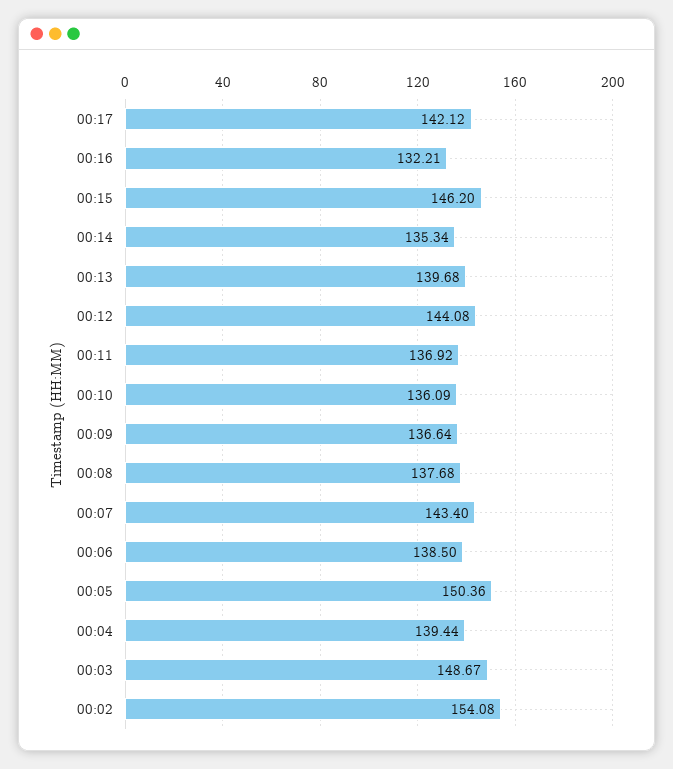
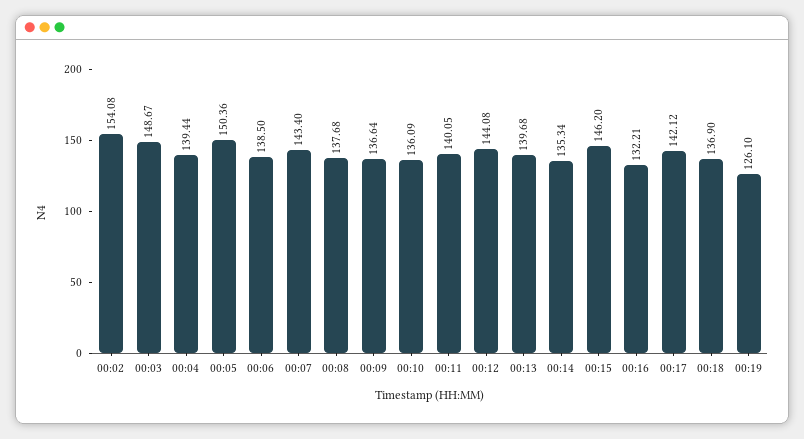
00:11: 136.92 -> 140.05
00:18: none -> 136.9
00:19: none -> 126.1

